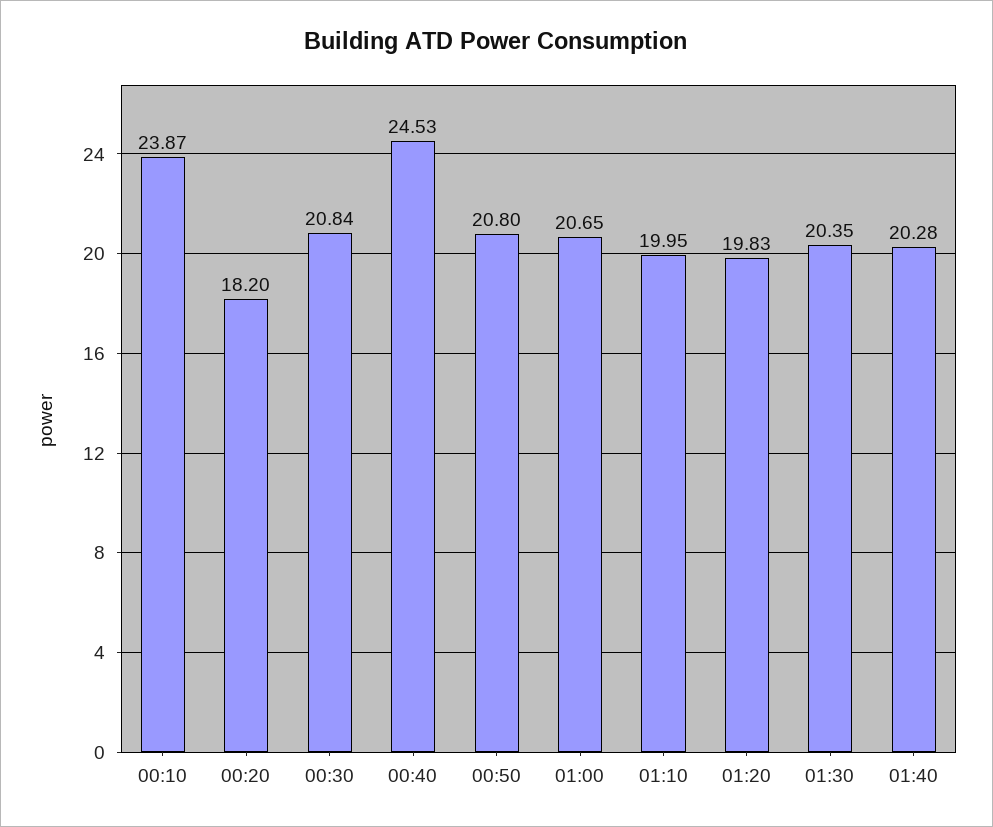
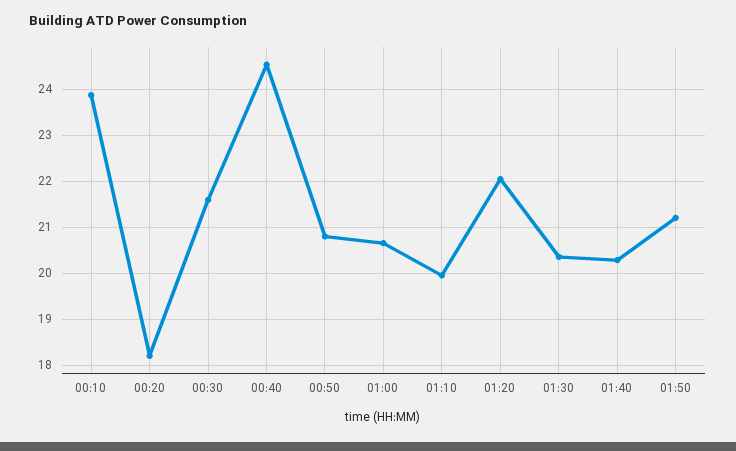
00:30: 20.84 -> 21.6
01:20: 19.83 -> 22
01:50: none -> 21.2

